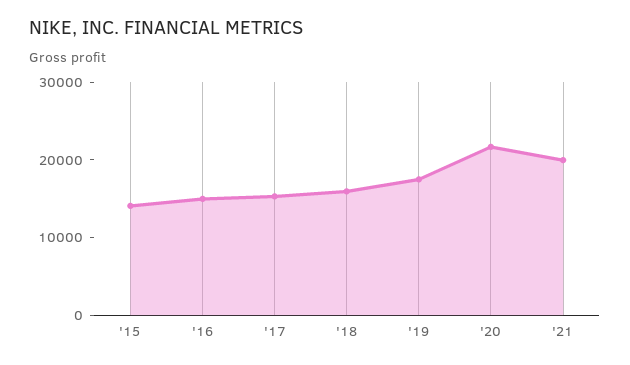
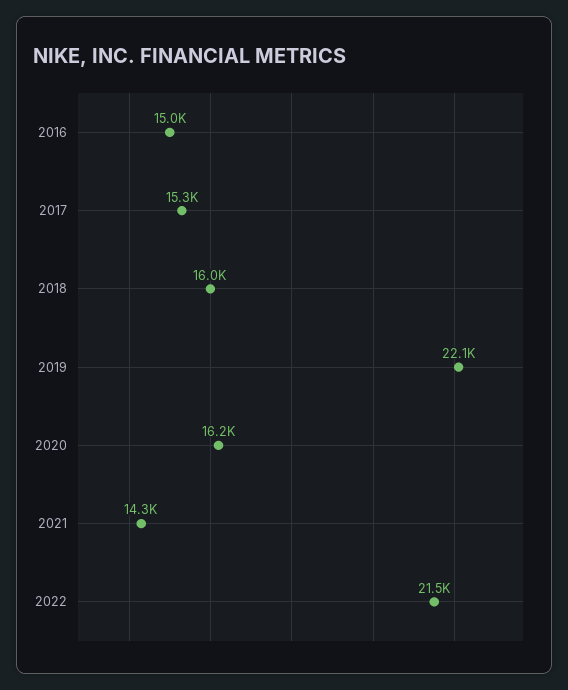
'15: 14000 -> none
'19: 18000 -> 22100
'20: 22000 -> 16200
'21: 20000 -> 14300
2022: none -> 21500

